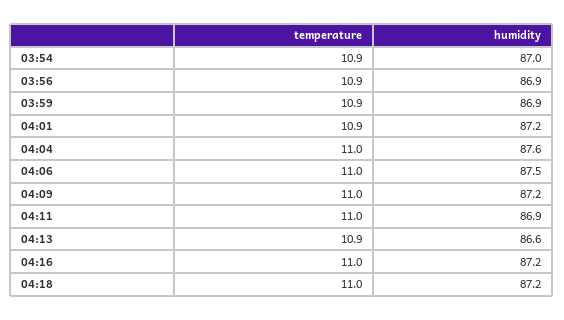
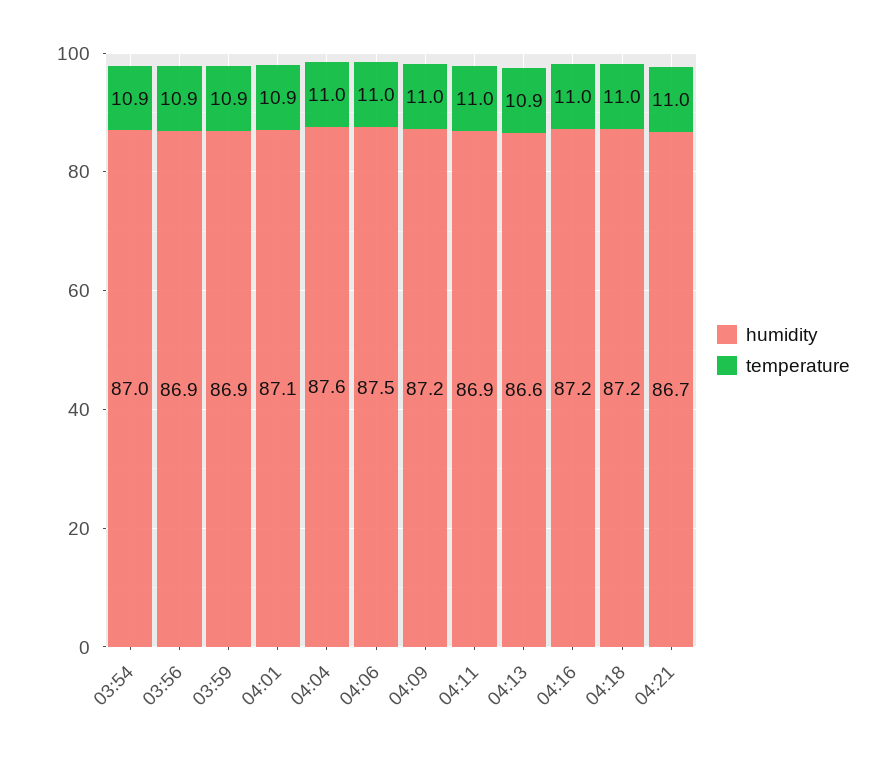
humidity, 04:01: 87.2 -> 87.1
humidity, 04:21: none -> 86.7
temperature, 04:21: none -> 11

